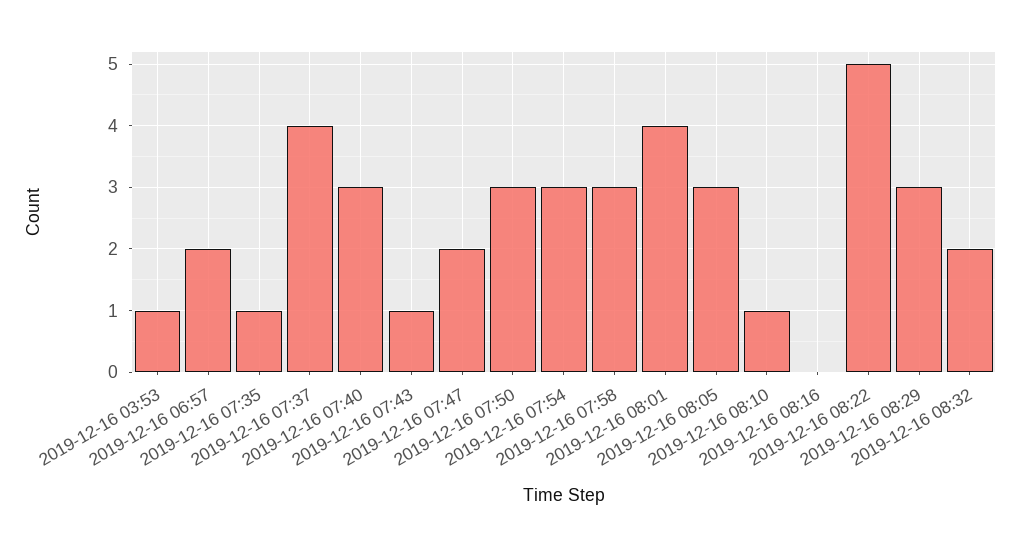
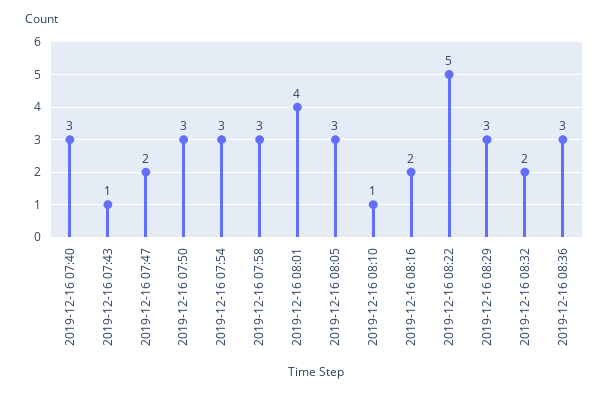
2019-12-16 03:53: 1 -> none
2019-12-16 06:57: 2 -> none
2019-12-16 07:35: 1 -> none
2019-12-16 07:37: 4 -> none
2019-12-16 08:16: 0 -> 2
2019-12-16 08:36: none -> 3

